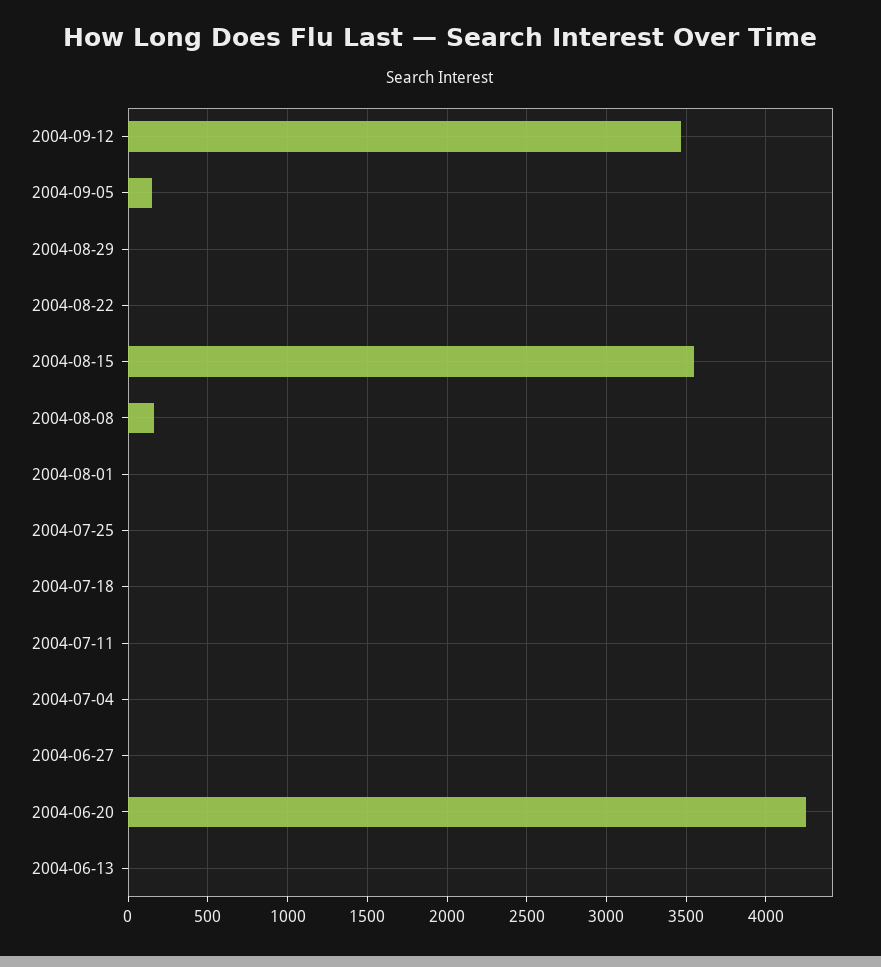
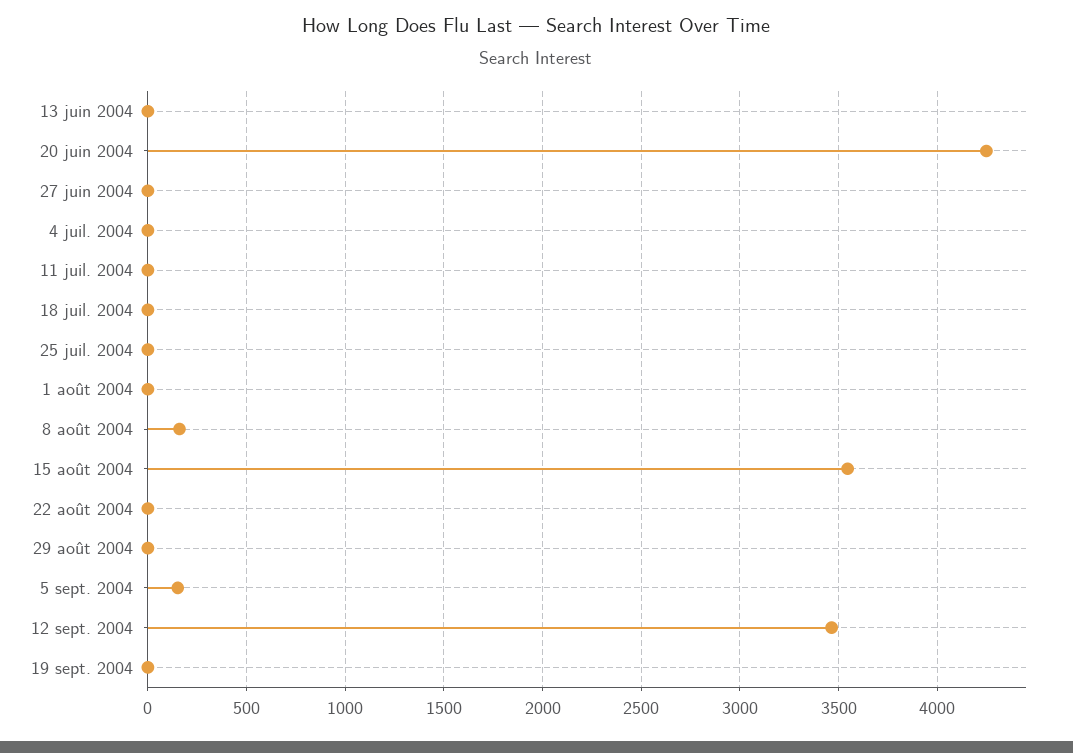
19 sept. 2004: none -> 0

